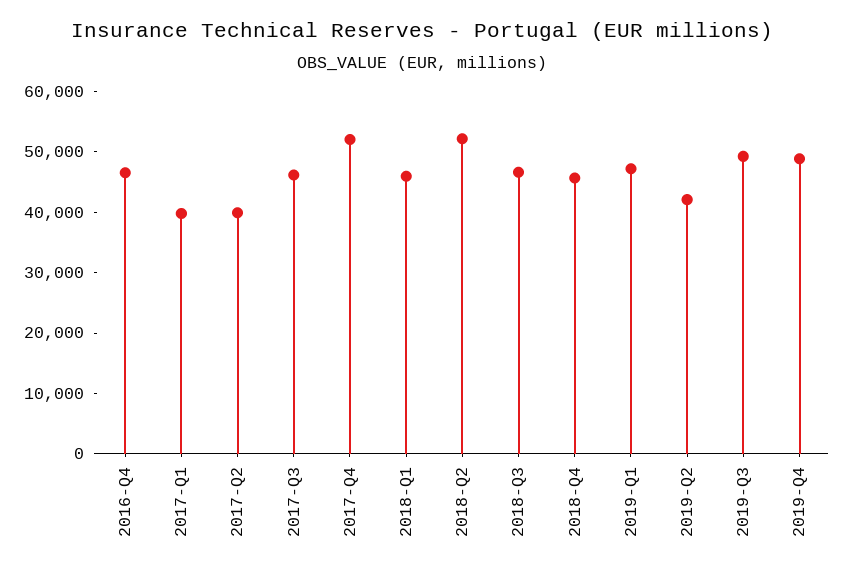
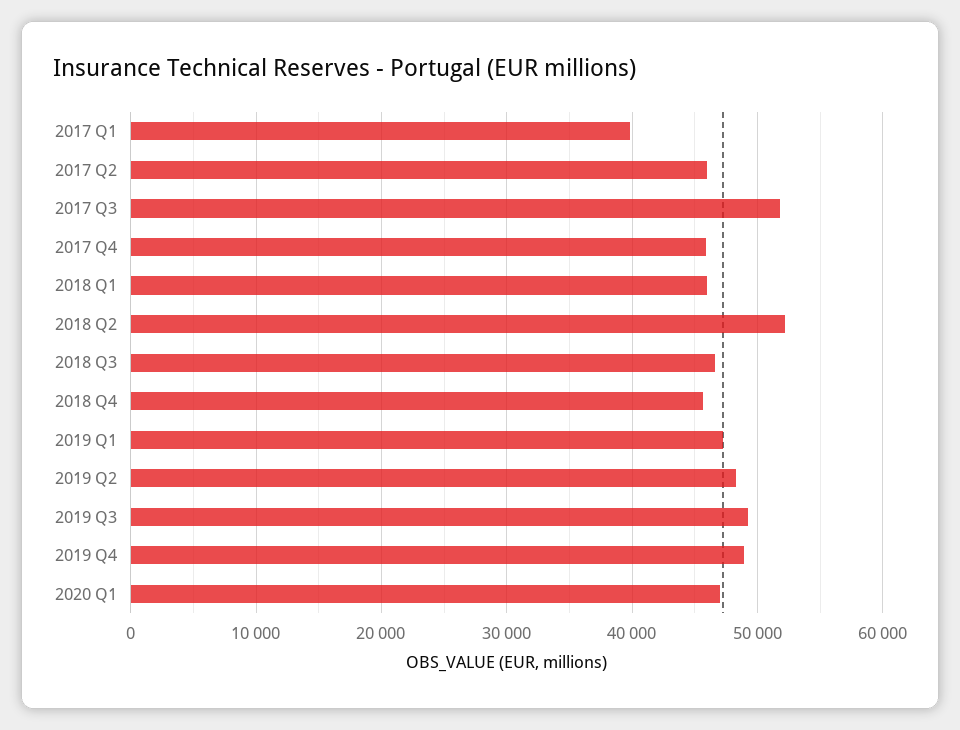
2016-Q4: 46000 -> none
2017-Q2: 40000 -> 46000
2017-Q3: 46000 -> 52000
2017-Q4: 52000 -> 46000
2019-Q2: 42000 -> 48000
2020 Q1: none -> 47000

